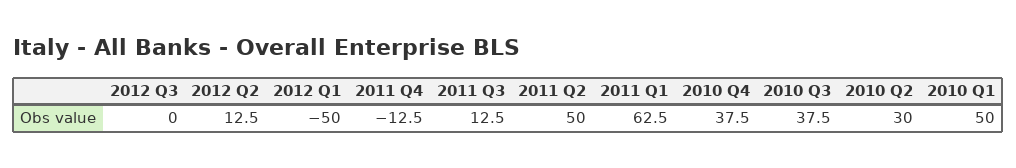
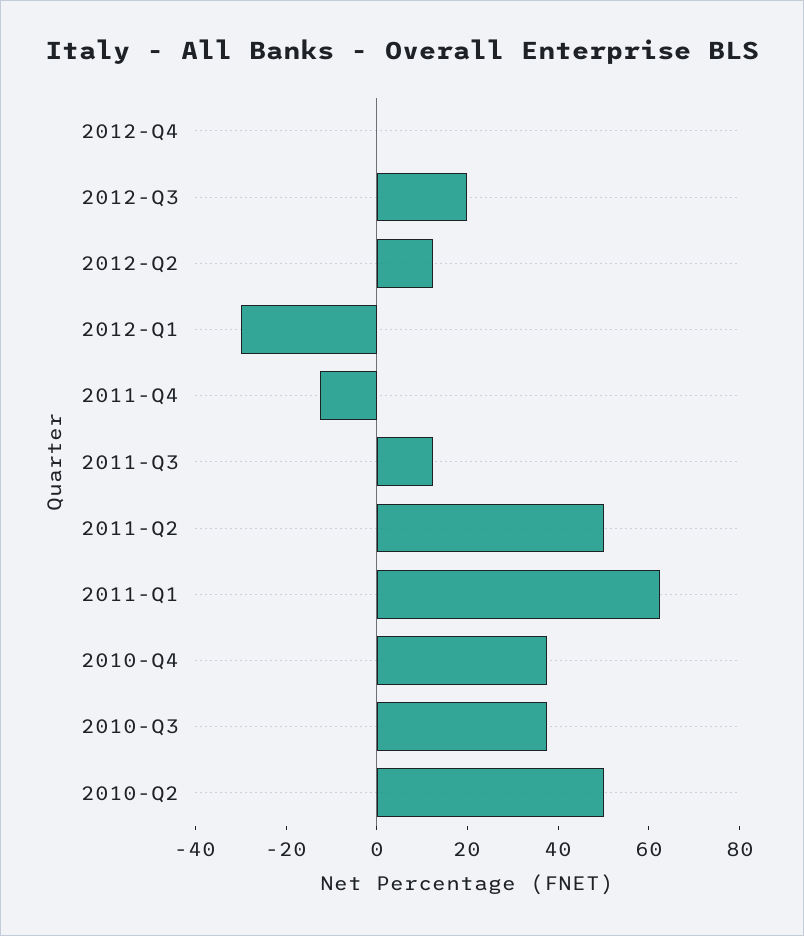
2012 Q3: 0 -> 20
2012 Q1: -50 -> -30
2010 Q2: 30 -> 50
2010 Q1: 50 -> none
2012-Q4: none -> 0

